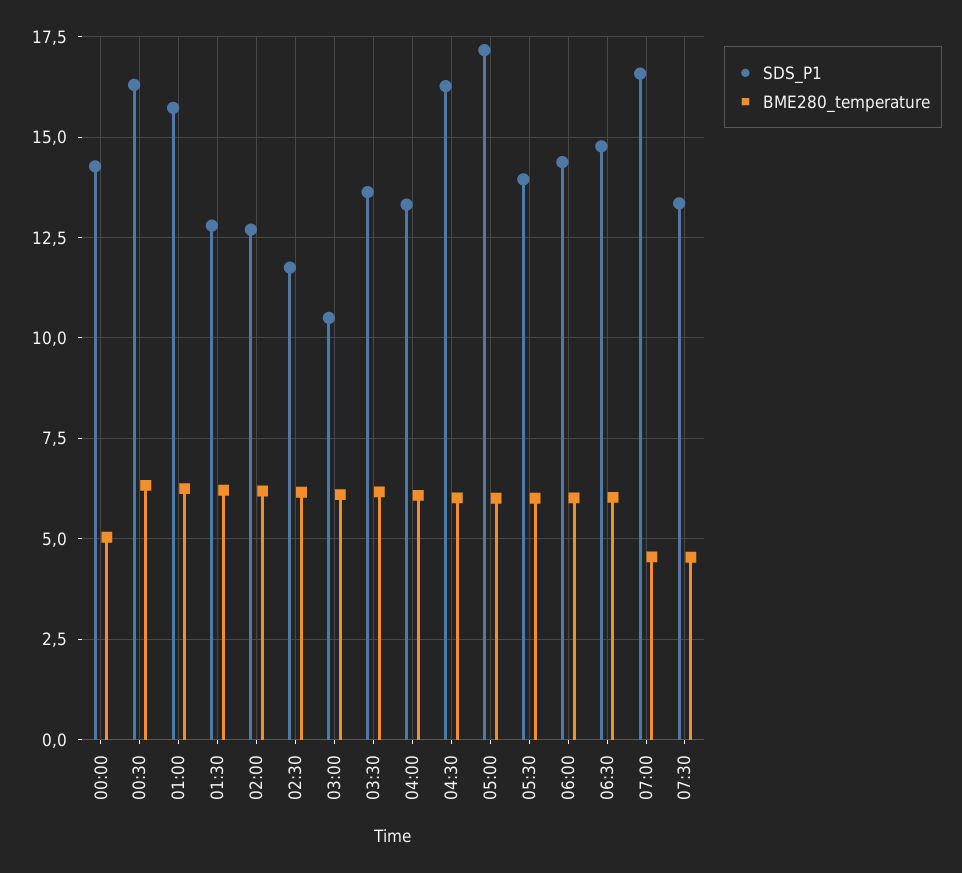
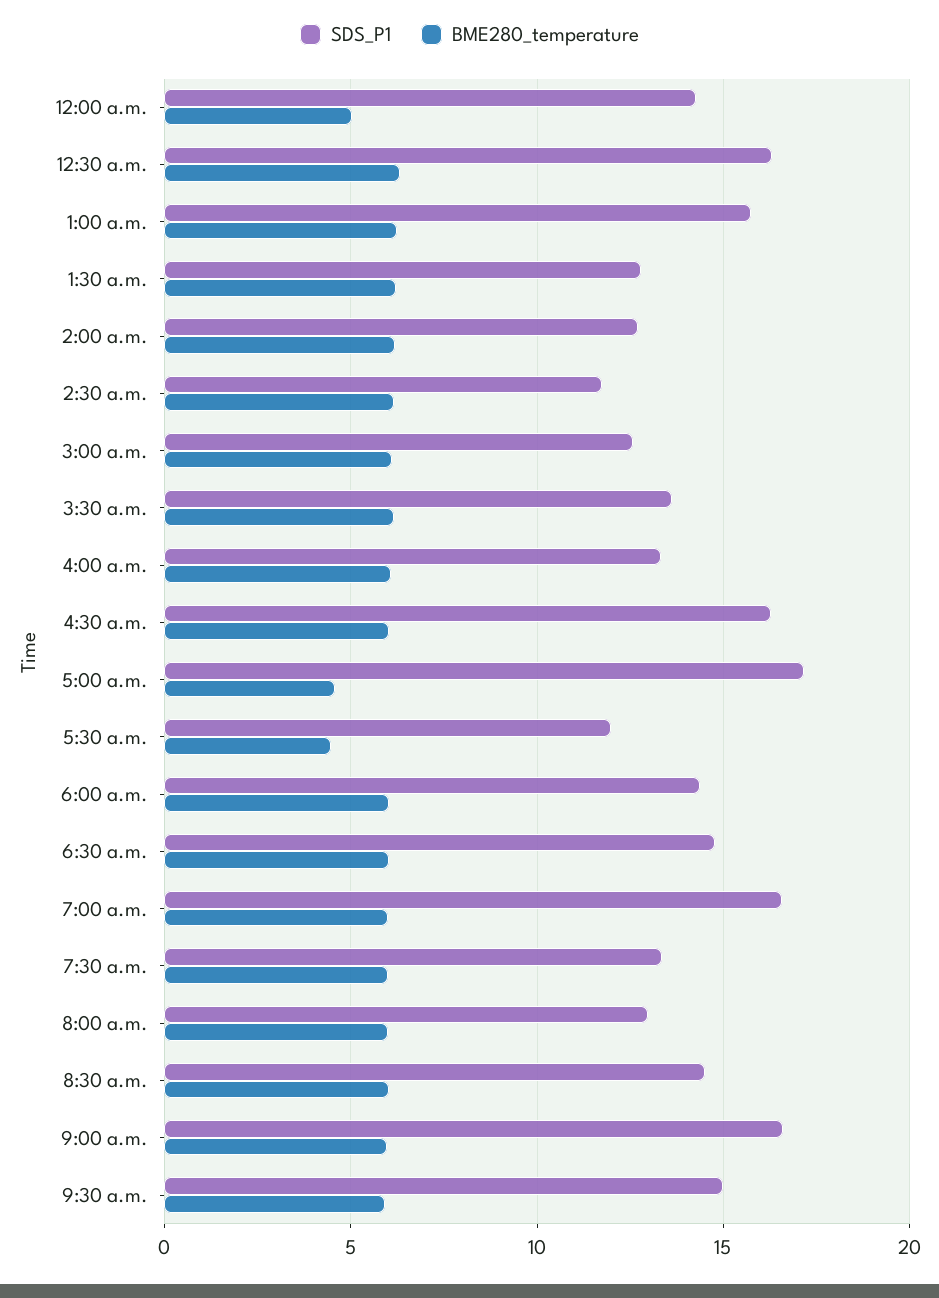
SDS_P1, 03:00: 10.5 -> 12.5
BME280_temperature, 05:00: 6 -> 4.5
SDS_P1, 05:30: 14 -> 12
BME280_temperature, 05:30: 6 -> 4.5
BME280_temperature, 07:00: 4.5 -> 6
BME280_temperature, 07:30: 4.5 -> 6
SDS_P1, 8:00 a.m.: none -> 13
BME280_temperature, 8:00 a.m.: none -> 6
SDS_P1, 8:30 a.m.: none -> 14.5
BME280_temperature, 8:30 a.m.: none -> 6
SDS_P1, 9:00 a.m.: none -> 16.5
BME280_temperature, 9:00 a.m.: none -> 6
SDS_P1, 9:30 a.m.: none -> 15
BME280_temperature, 9:30 a.m.: none -> 6

